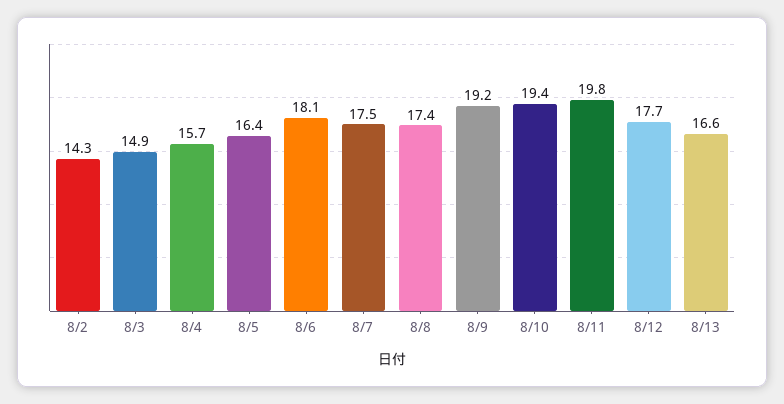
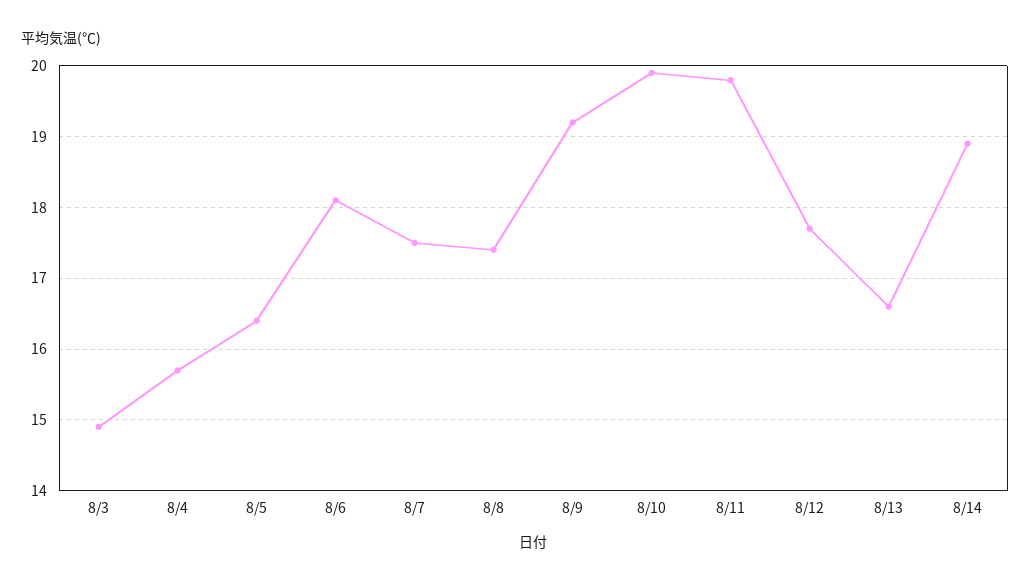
8/2: 14.3 -> none
8/10: 19.4 -> 19.9
8/14: none -> 18.9

